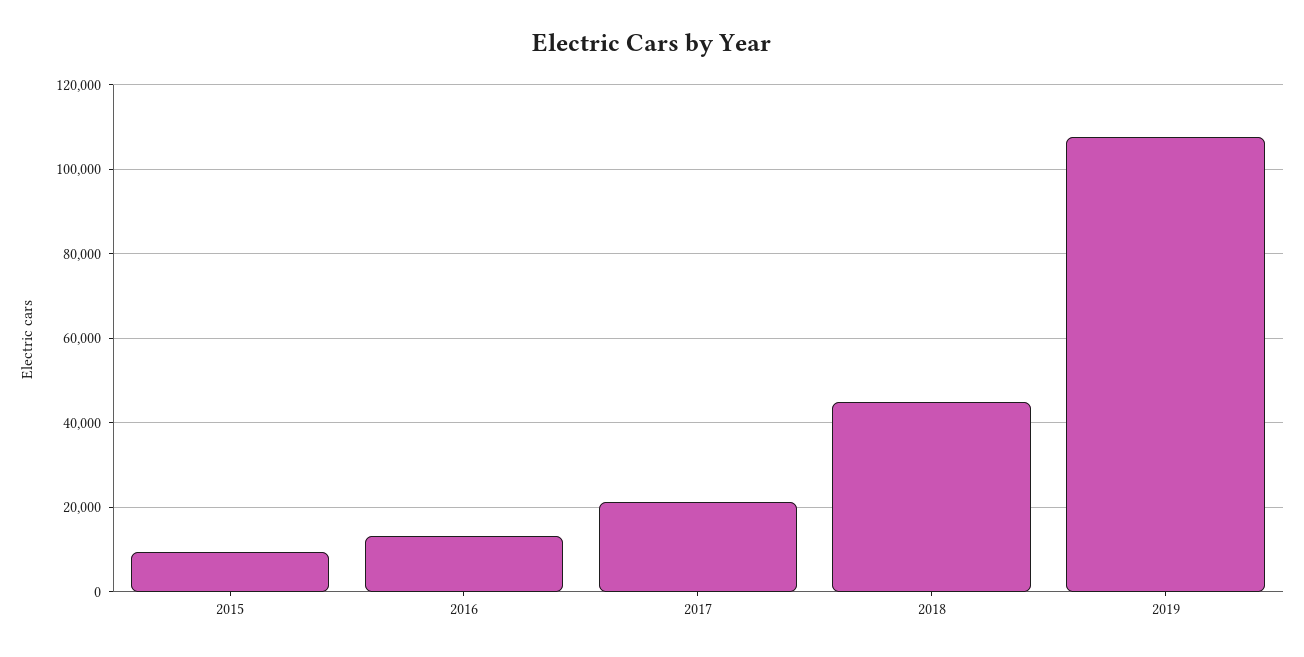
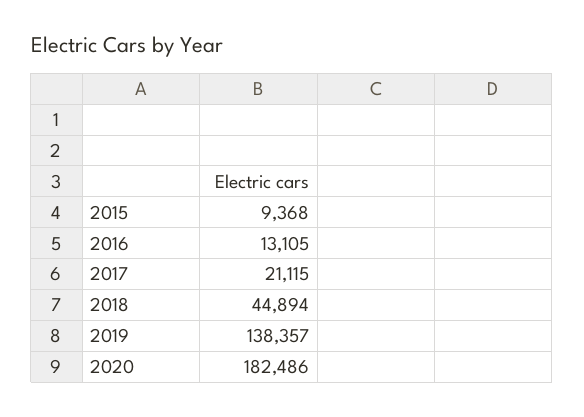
2019: 108000 -> 138357
2020: none -> 182486

